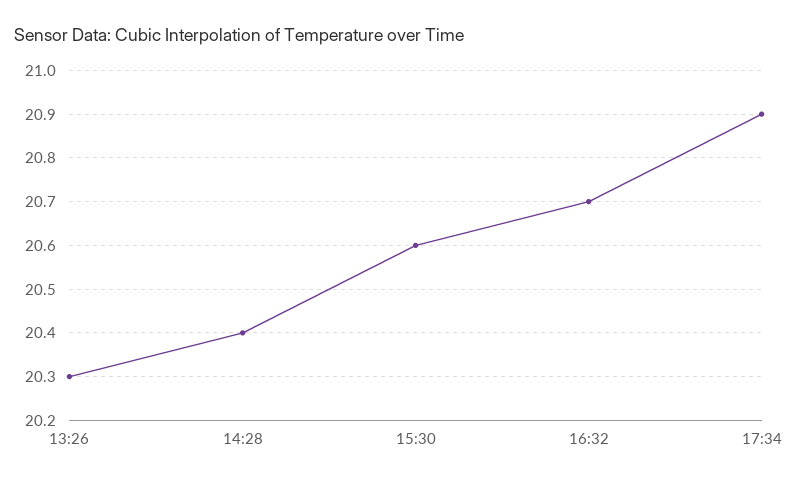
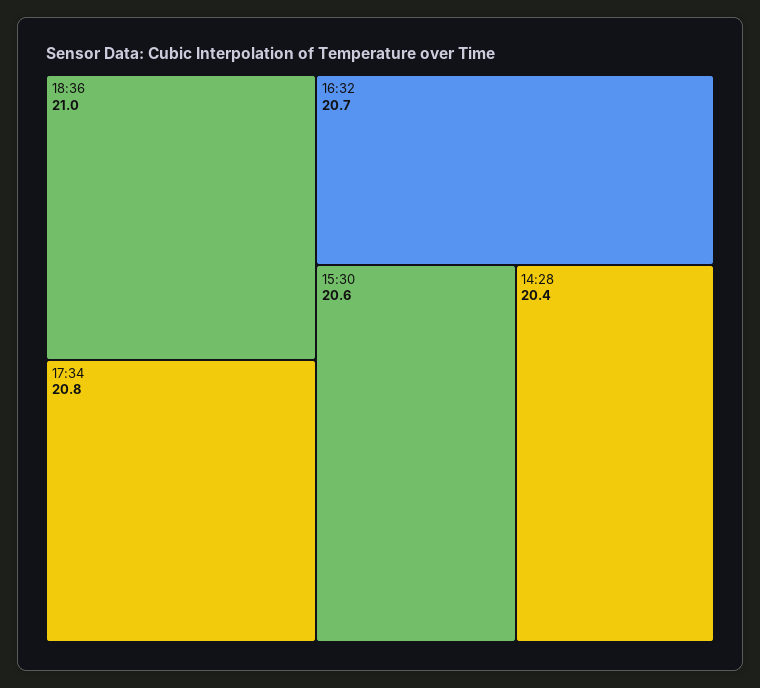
13:26: 20.3 -> none
17:34: 20.9 -> 20.8
18:36: none -> 21

